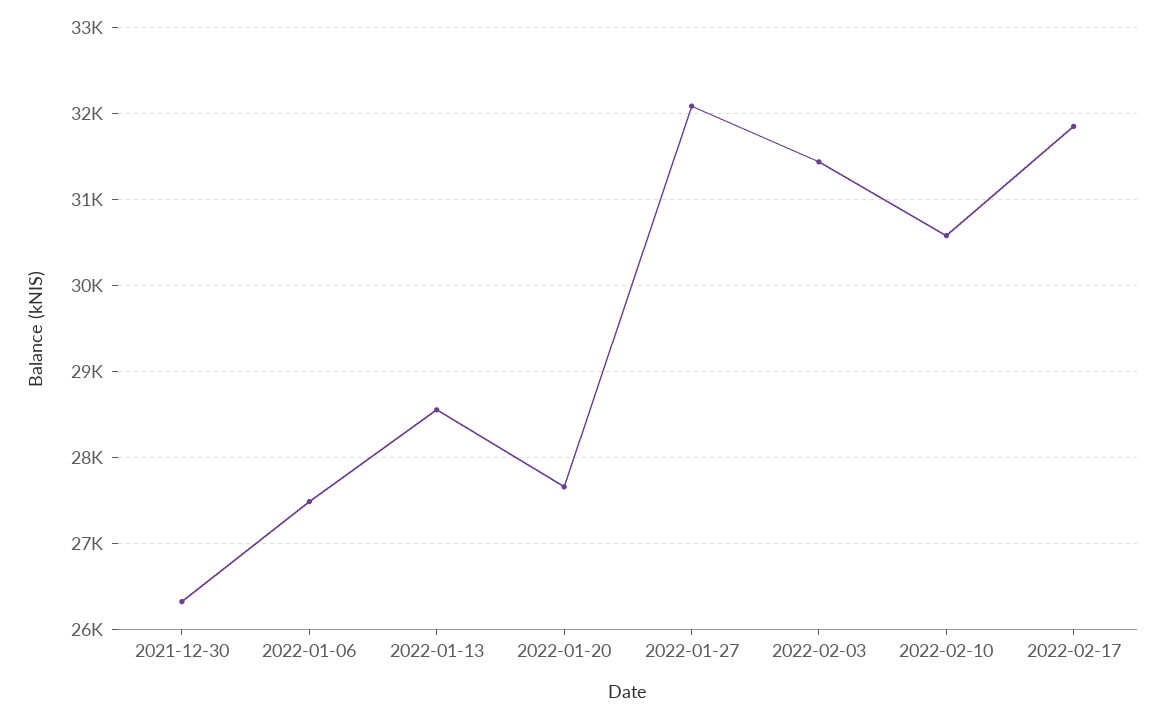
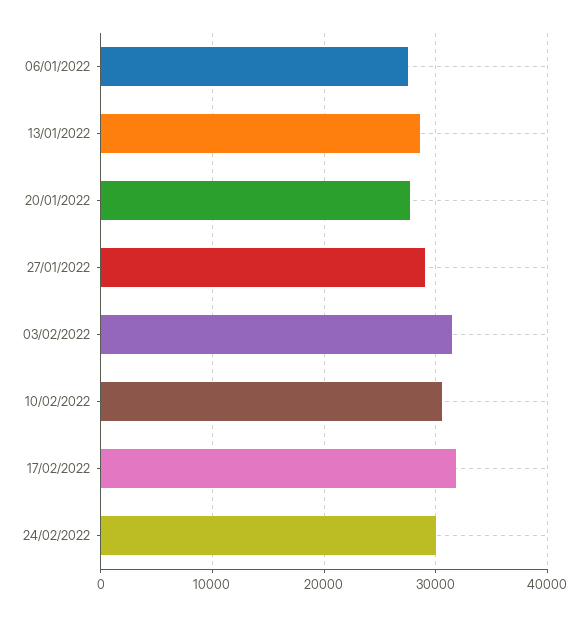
2021-12-30: 26300 -> none
2022-01-27: 32100 -> 29000
24/02/2022: none -> 30000

